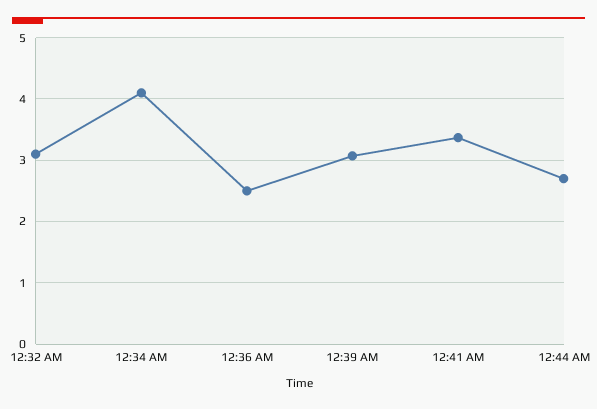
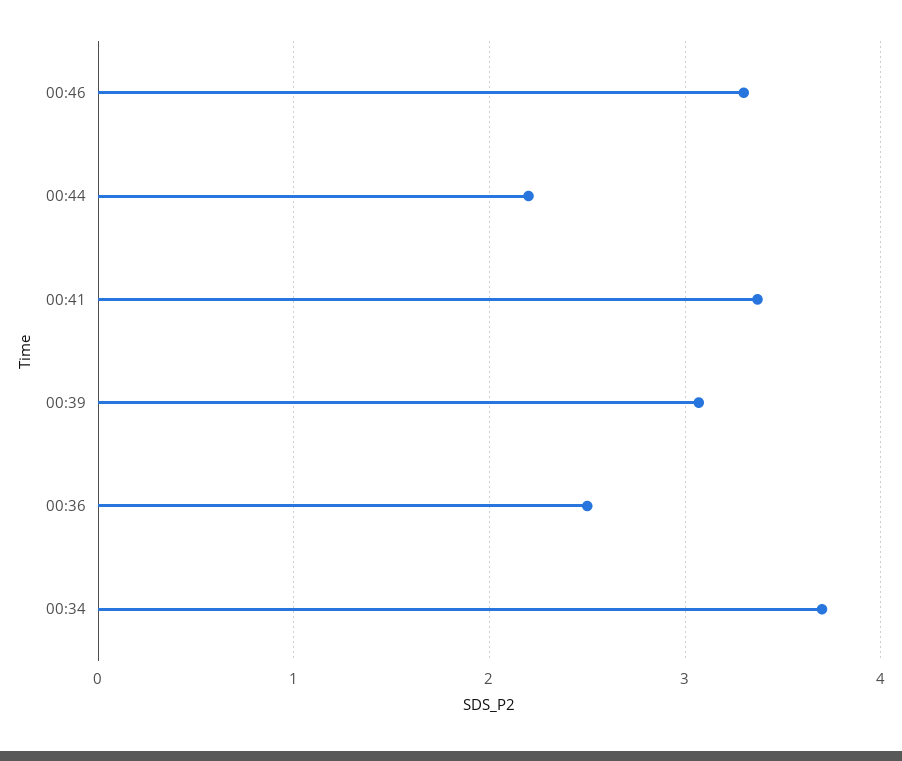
12:32 AM: 3.1 -> none
12:34 AM: 4.1 -> 3.7
12:44 AM: 2.7 -> 2.2
00:46: none -> 3.3

